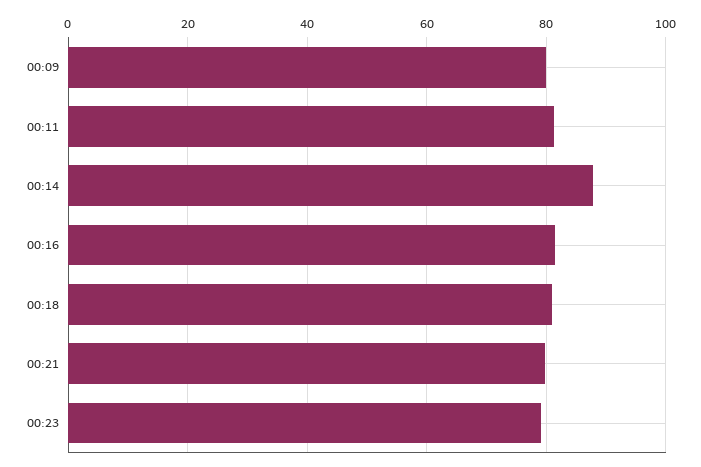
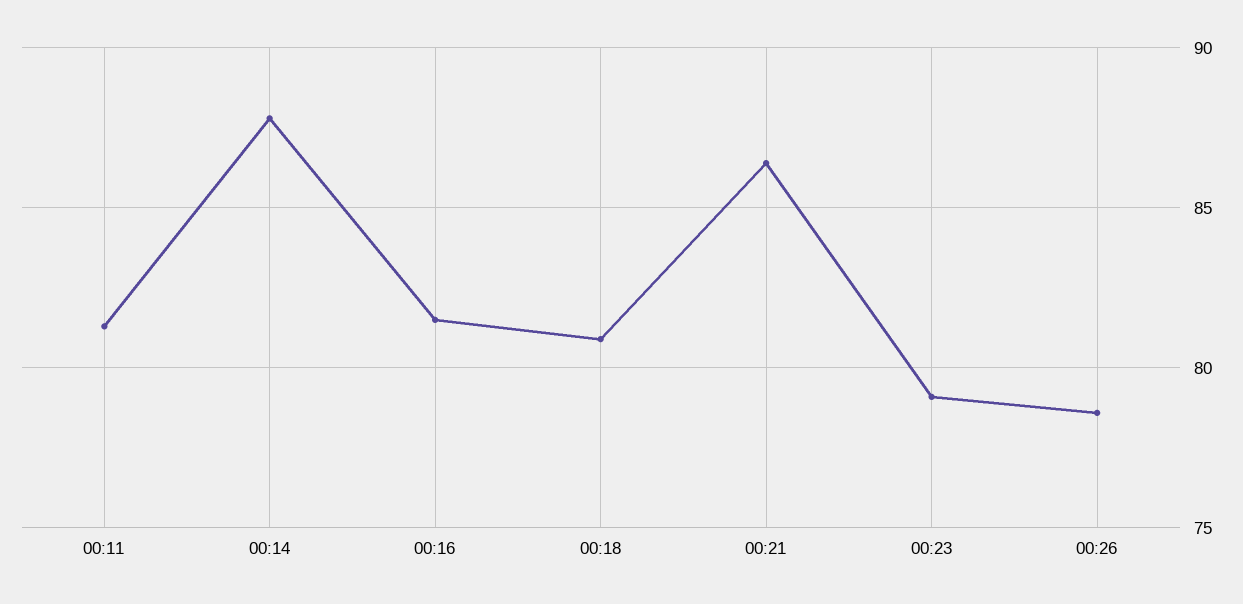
00:09: 80 -> none
00:21: 80 -> 86.5
00:26: none -> 78.5

